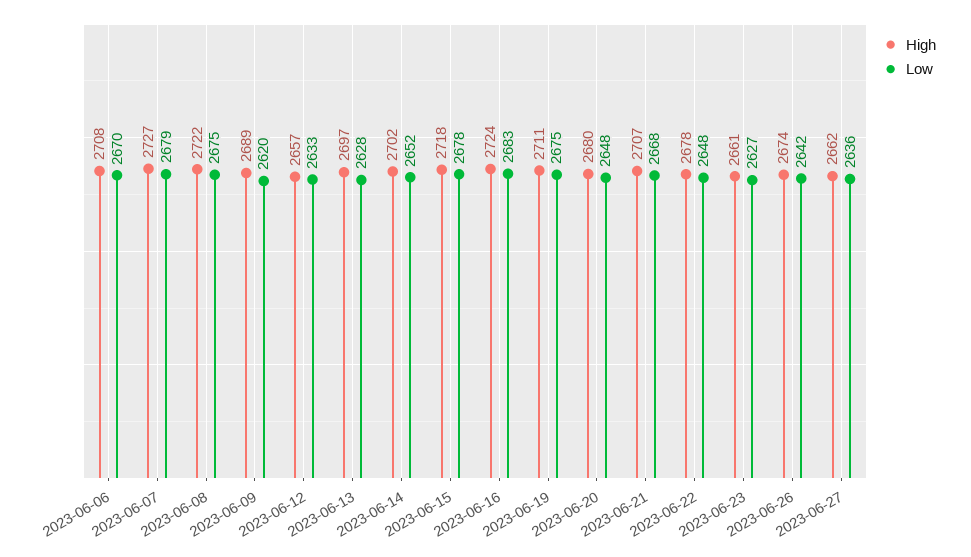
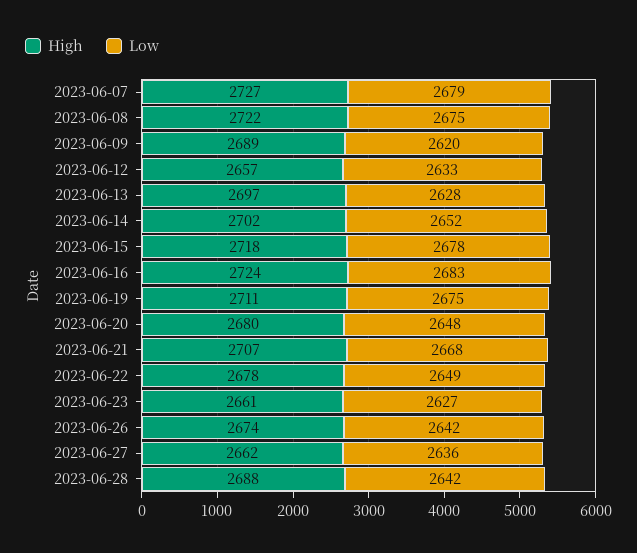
High, 2023-06-06: 2708 -> none
Low, 2023-06-06: 2670 -> none
Low, 2023-06-22: 2648 -> 2649
High, 2023-06-28: none -> 2688
Low, 2023-06-28: none -> 2642

